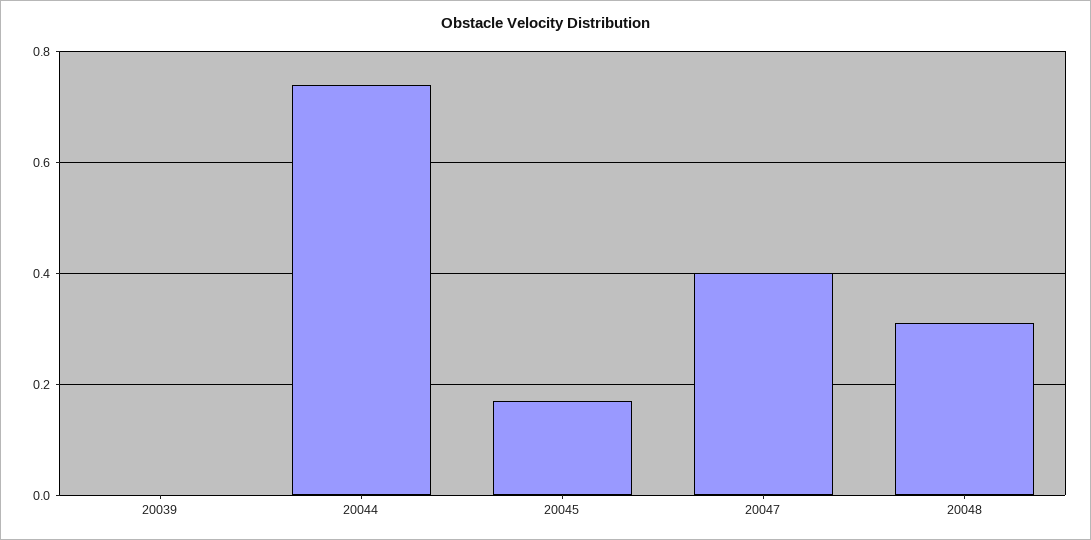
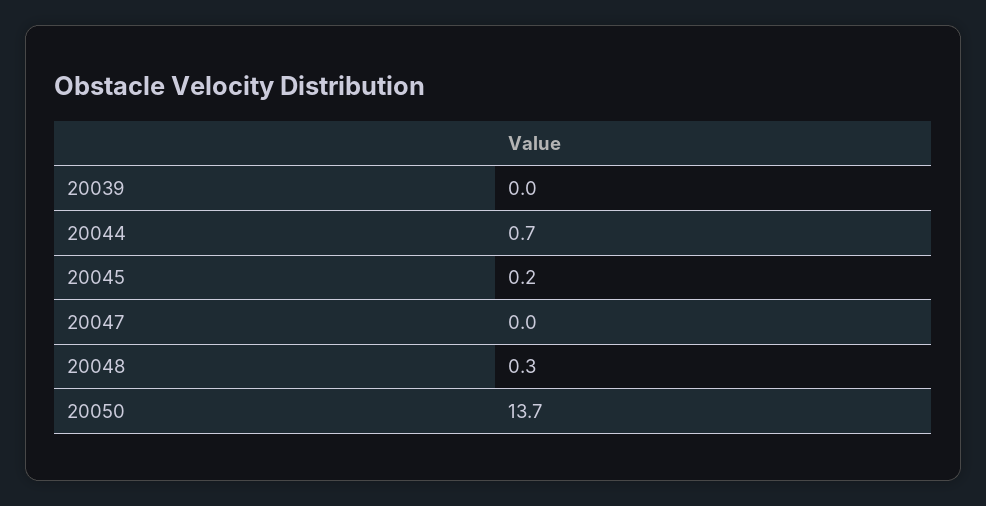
20047: 0.4 -> 0
20050: none -> 13.7

